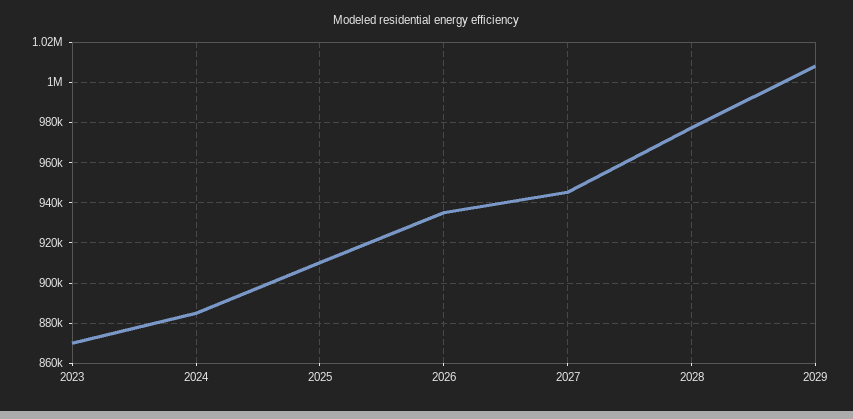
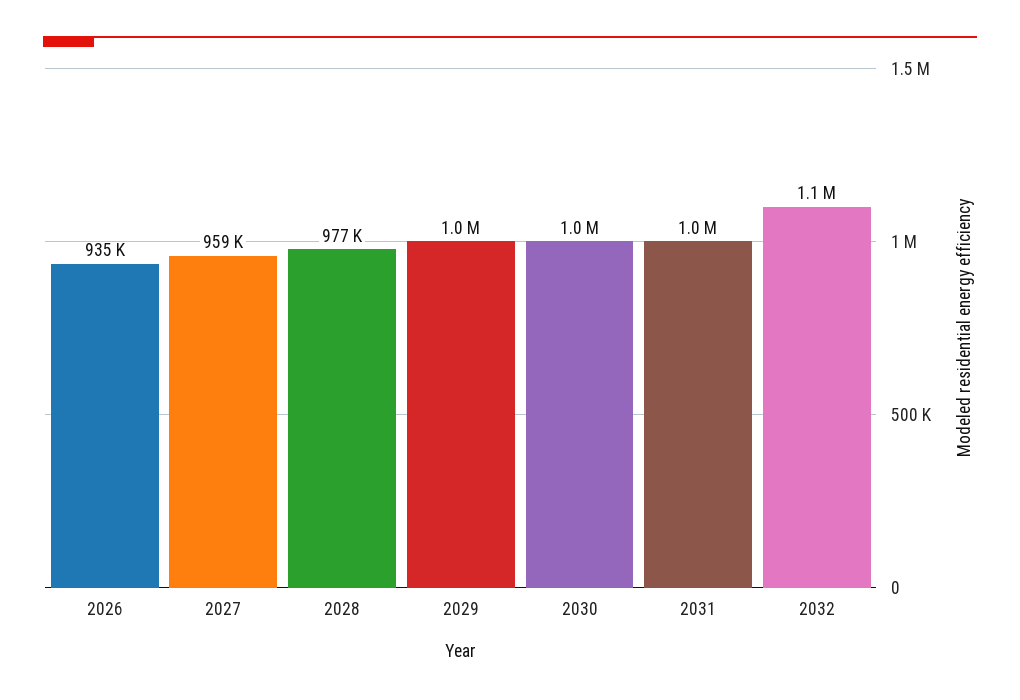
2023: 870000 -> none
2024: 885000 -> none
2025: 910000 -> none
2027: 945000 -> 959000
2030: none -> 1000000
2031: none -> 1000000
2032: none -> 1100000

